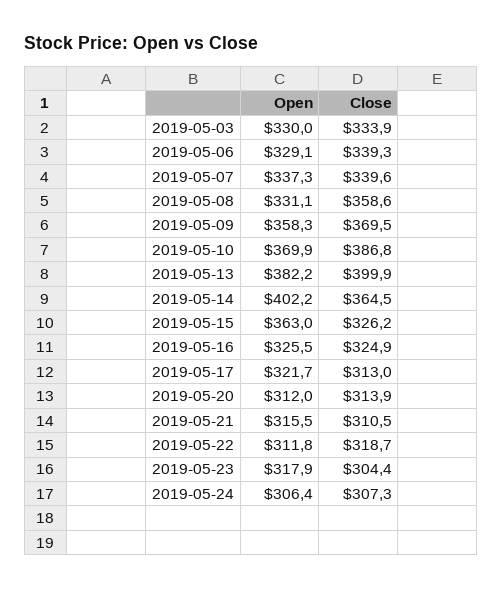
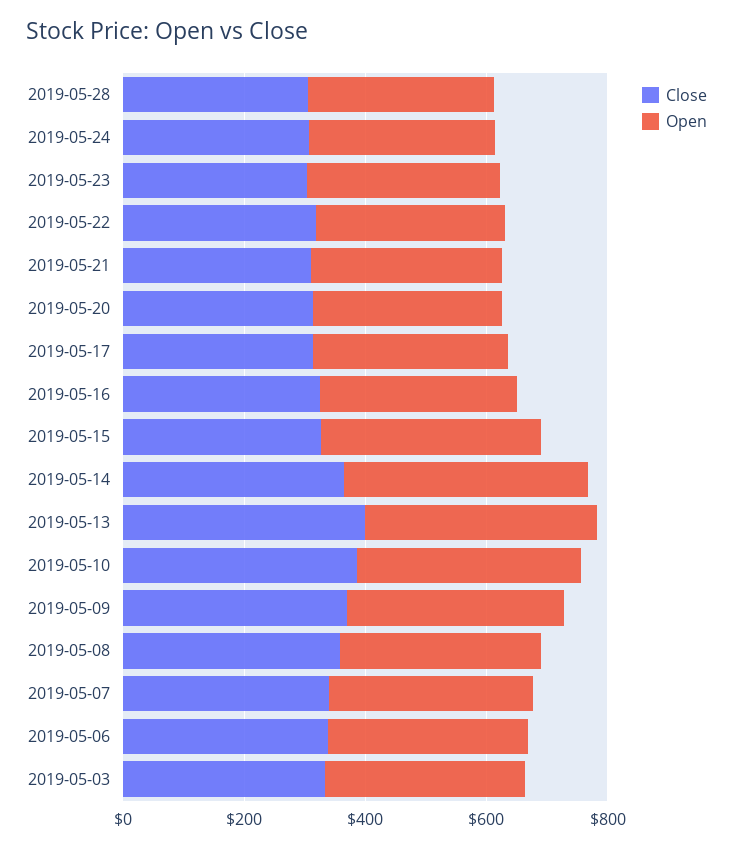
Close, 2019-05-28: none -> 300
Open, 2019-05-28: none -> 300

